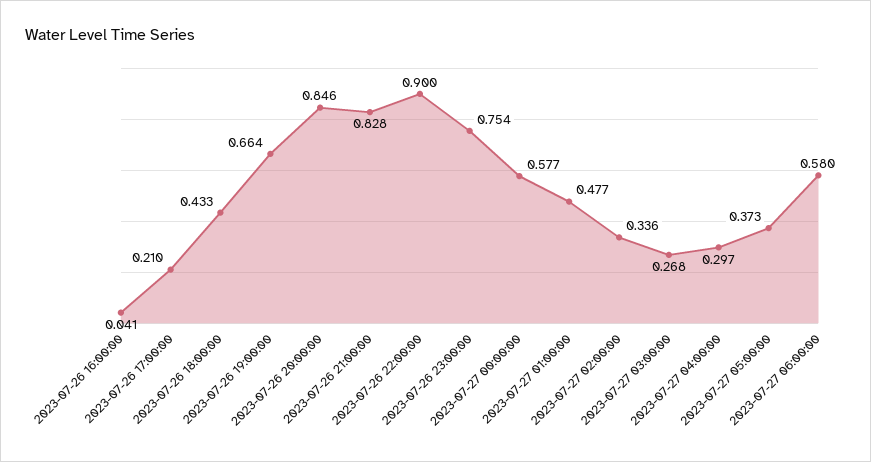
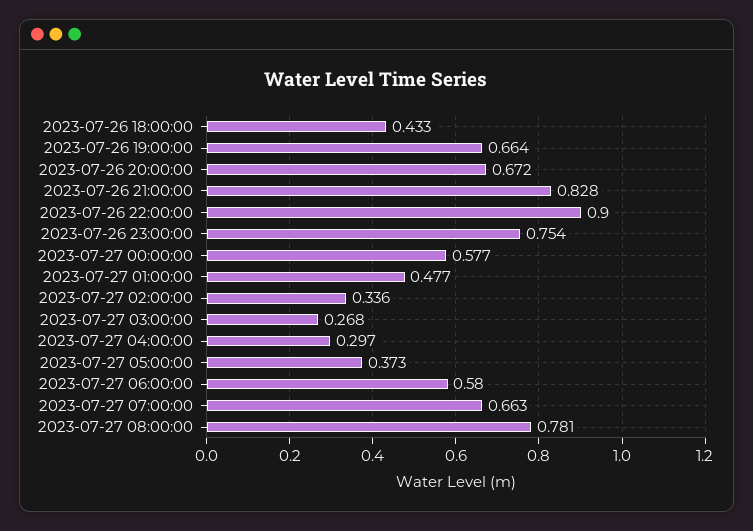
2023-07-26 16:00:00: 0.041 -> none
2023-07-26 17:00:00: 0.21 -> none
2023-07-26 20:00:00: 0.846 -> 0.672
2023-07-27 07:00:00: none -> 0.663
2023-07-27 08:00:00: none -> 0.781

